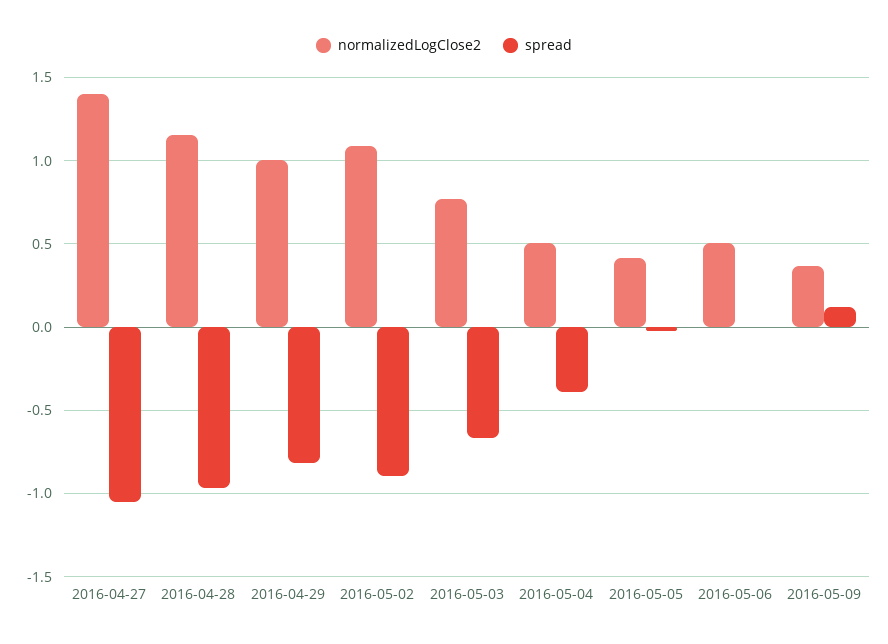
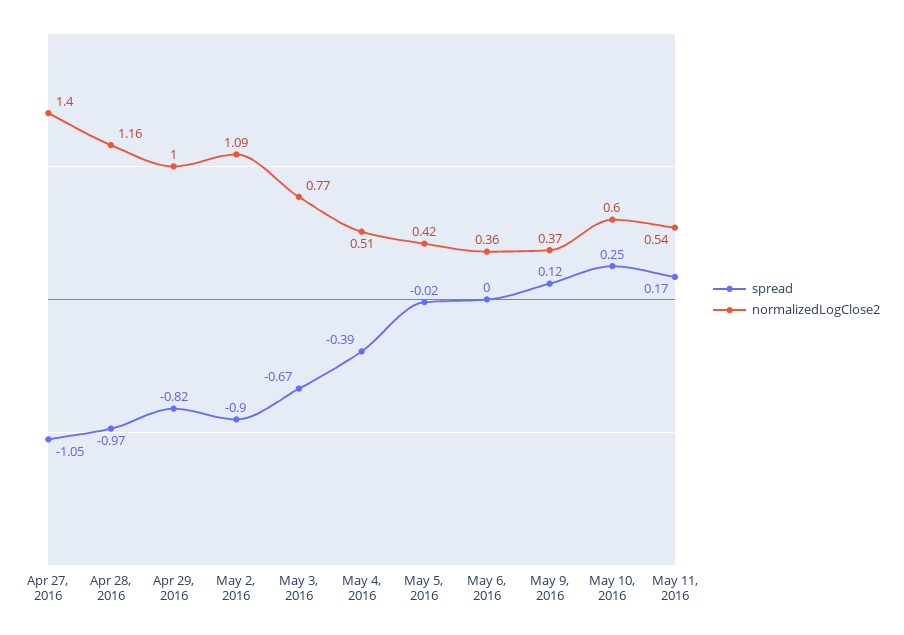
normalizedLogClose2, 2016-05-06: 0.5 -> 0.36
spread, May 10, 2016: none -> 0.25
normalizedLogClose2, May 10, 2016: none -> 0.6
spread, May 11, 2016: none -> 0.17
normalizedLogClose2, May 11, 2016: none -> 0.54

